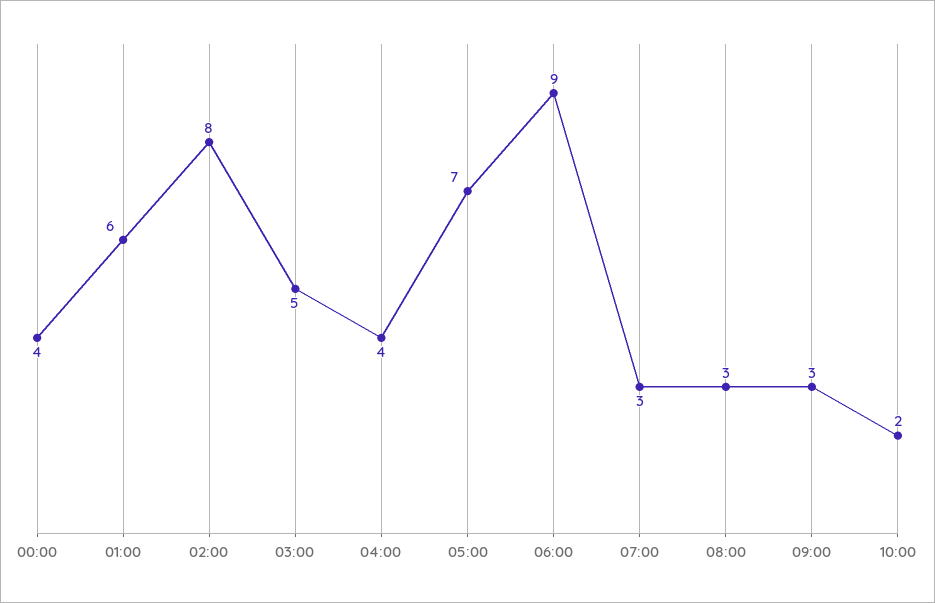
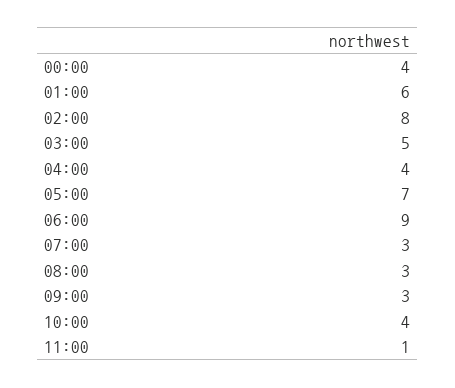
10:00: 2 -> 4
11:00: none -> 1

